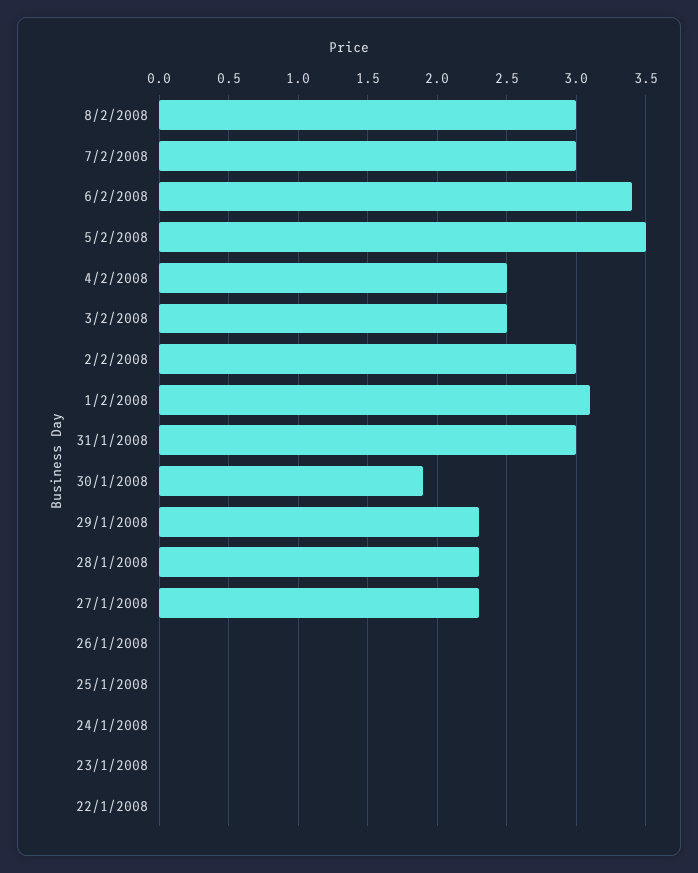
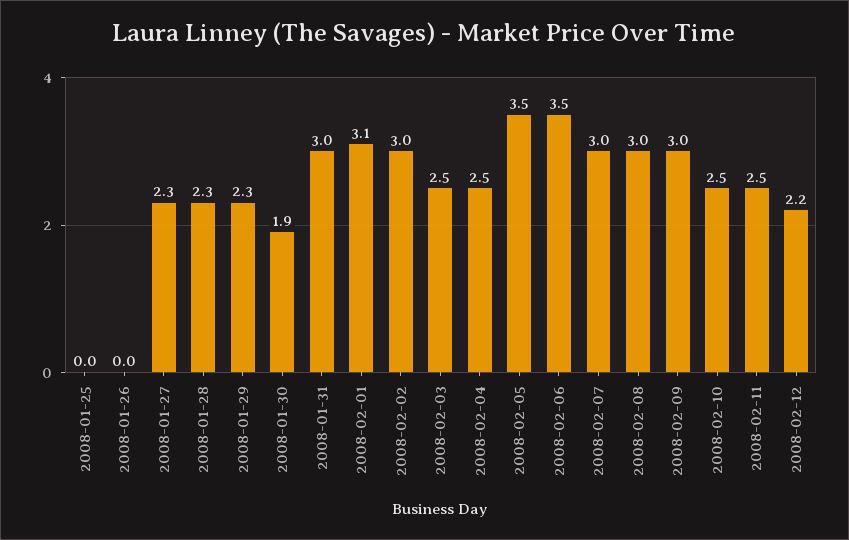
6/2/2008: 3.4 -> 3.5
24/1/2008: 0 -> none
23/1/2008: 0 -> none
22/1/2008: 0 -> none
2008-02-09: none -> 3
2008-02-10: none -> 2.5
2008-02-11: none -> 2.5
2008-02-12: none -> 2.2

